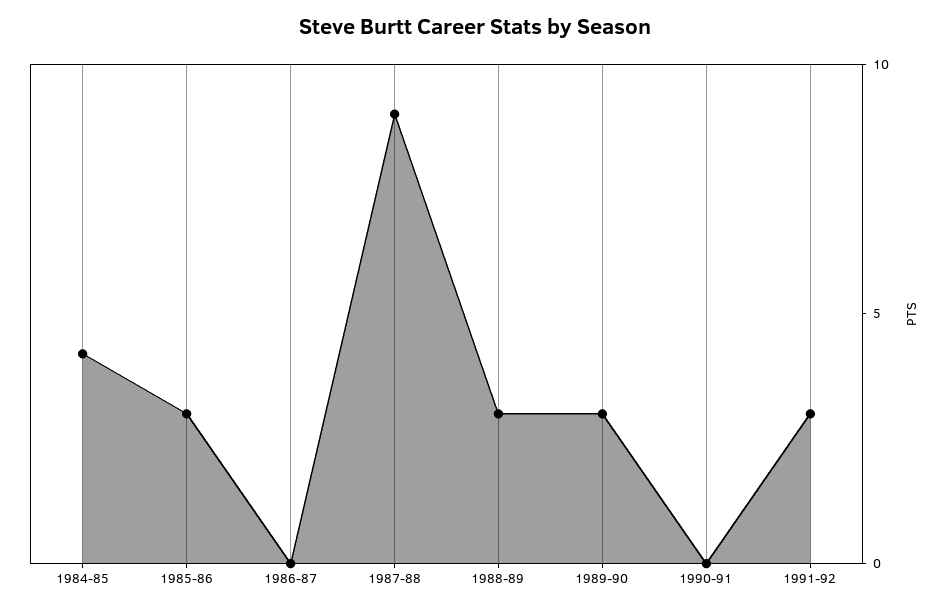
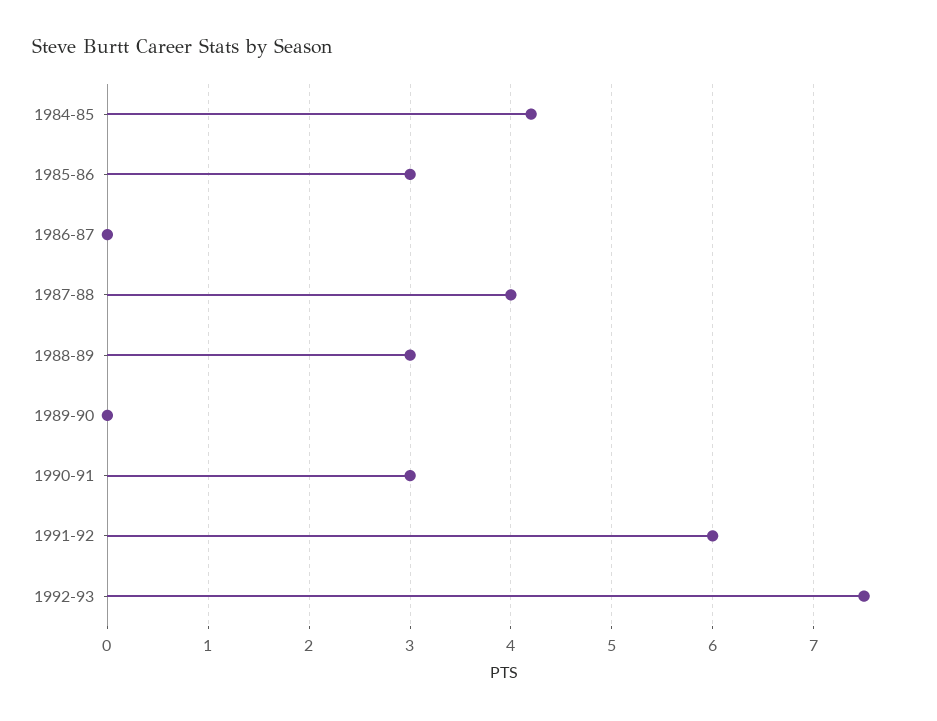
1987-88: 9 -> 4
1989-90: 3 -> 0
1990-91: 0 -> 3
1991-92: 3 -> 6
1992-93: none -> 7.5

